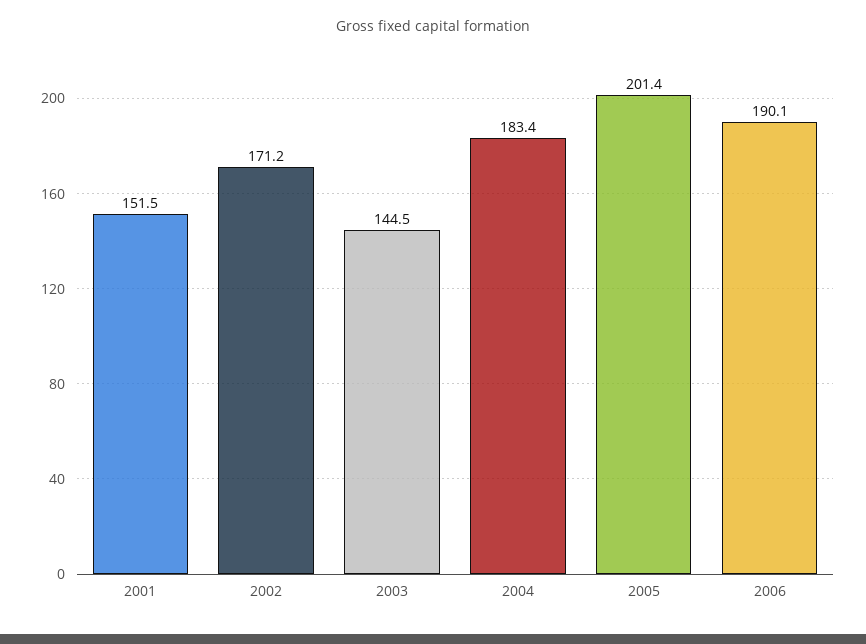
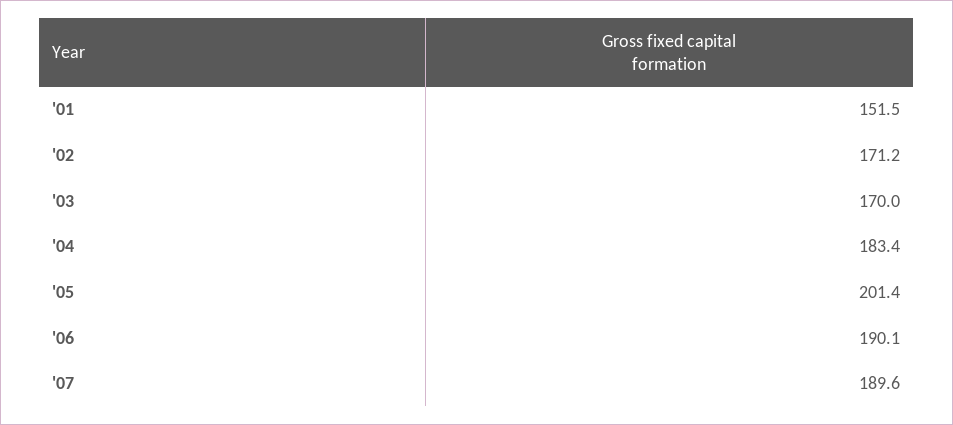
2003: 144.5 -> 170
'07: none -> 189.6

